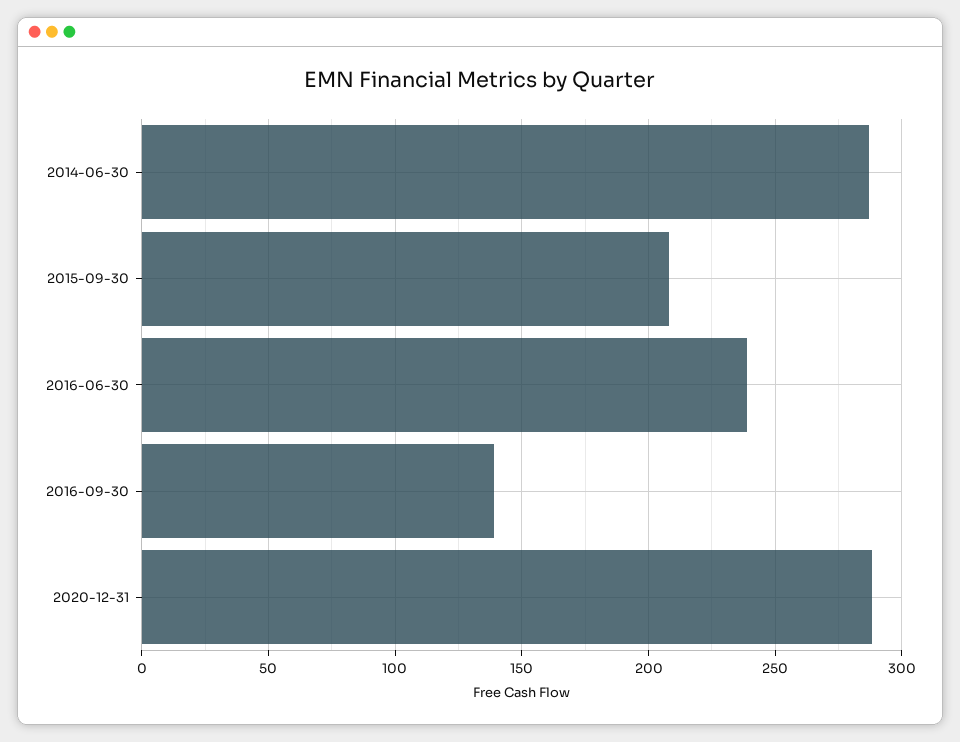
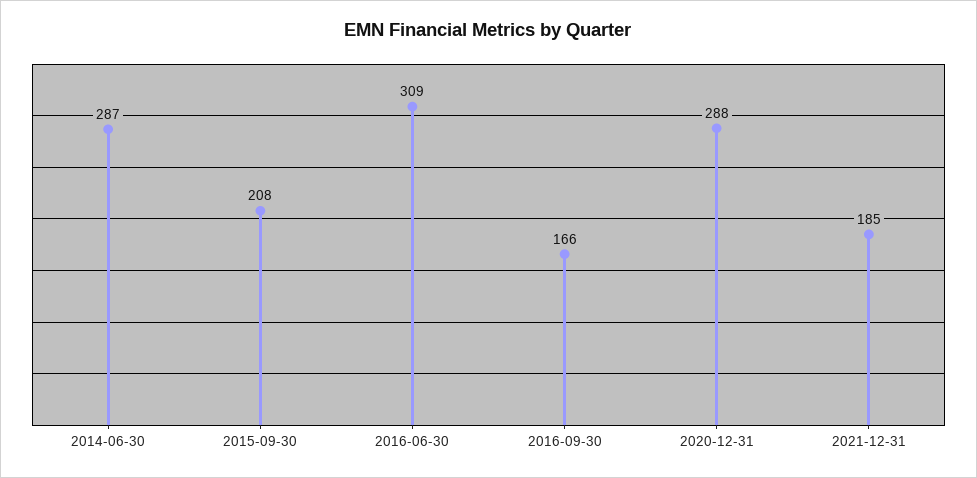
2016-06-30: 240 -> 309
2016-09-30: 140 -> 166
2021-12-31: none -> 185

